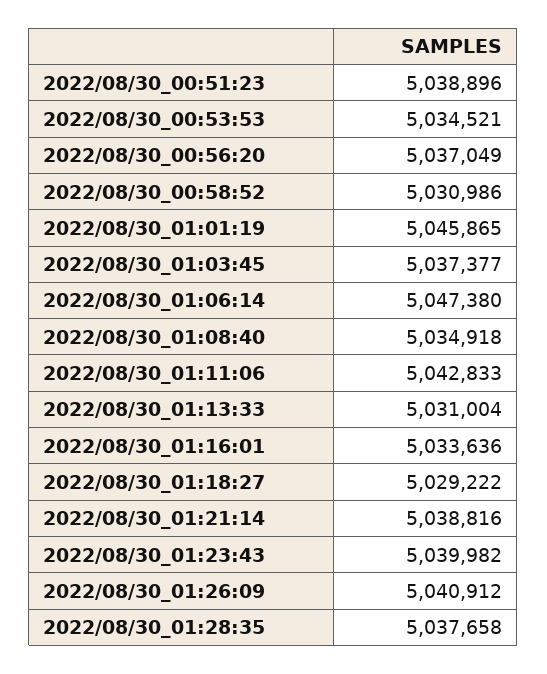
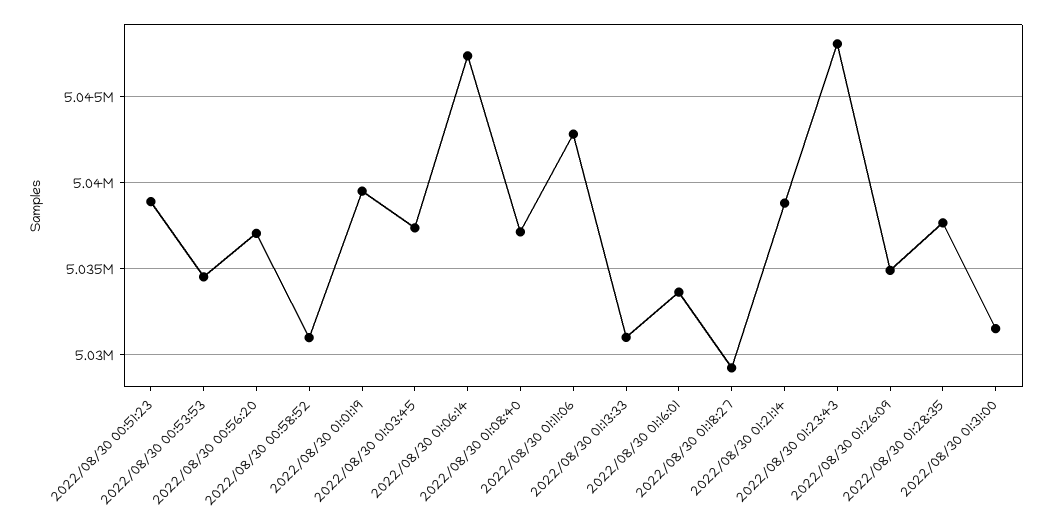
2022/08/30_01:01:19: 5045865 -> 5039500
2022/08/30_01:08:40: 5034918 -> 5037000
2022/08/30_01:23:43: 5039982 -> 5048000
2022/08/30_01:26:09: 5040912 -> 5035000
2022/08/30 01:31:00: none -> 5031500

